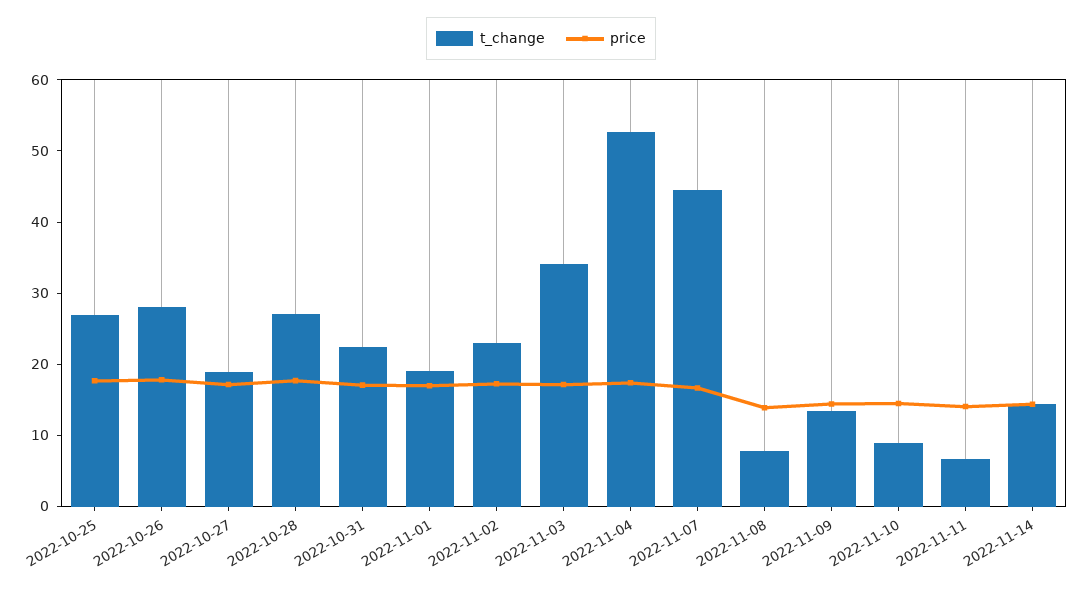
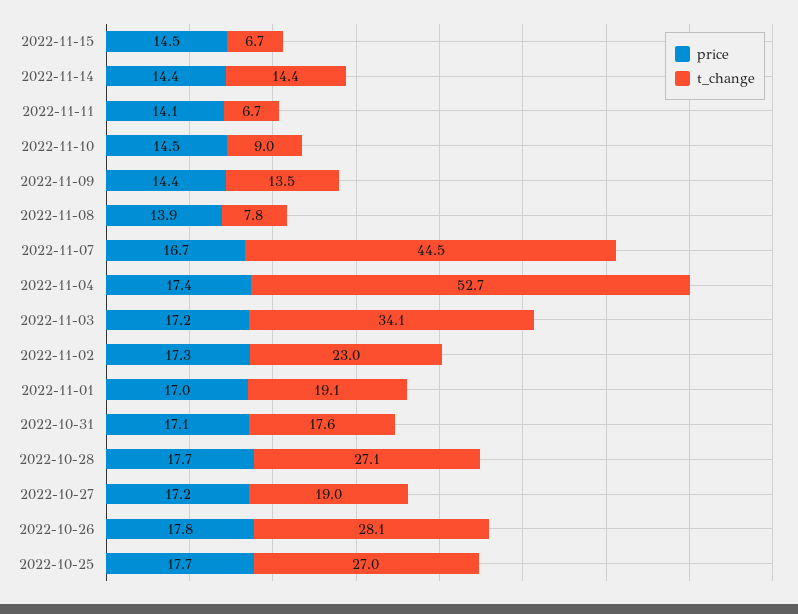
t_change, 2022-10-31: 22 -> 17.6
price, 2022-11-15: none -> 14.5
t_change, 2022-11-15: none -> 6.7

